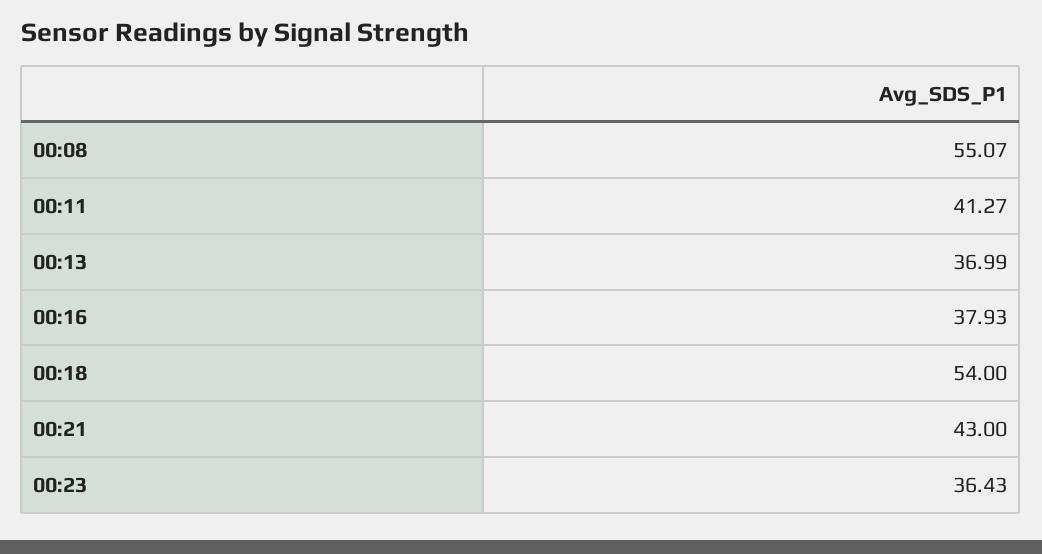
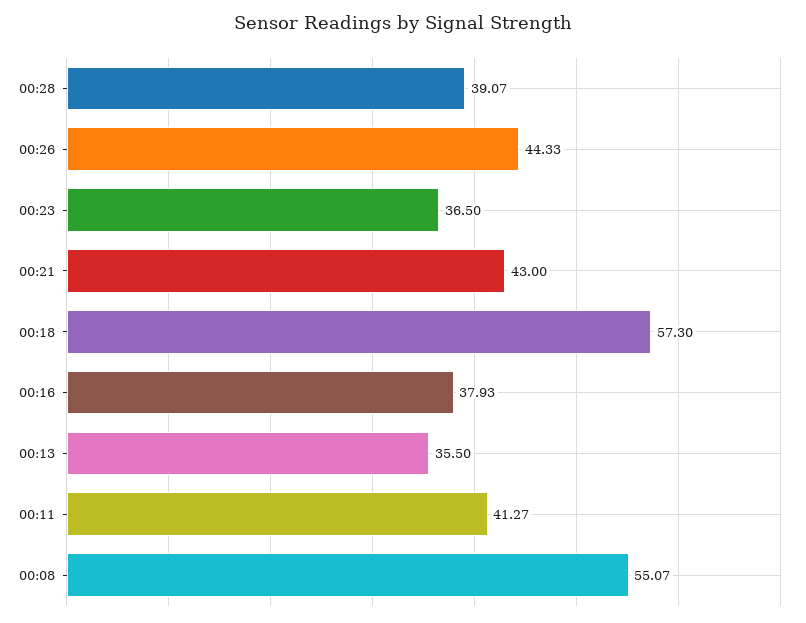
00:13: 36.99 -> 35.5
00:18: 54 -> 57.3
00:23: 36.43 -> 36.5
00:28: none -> 39.07
00:26: none -> 44.33

